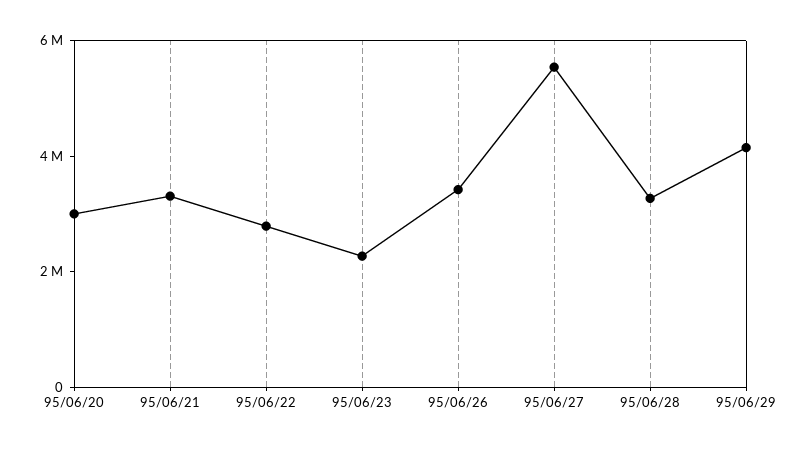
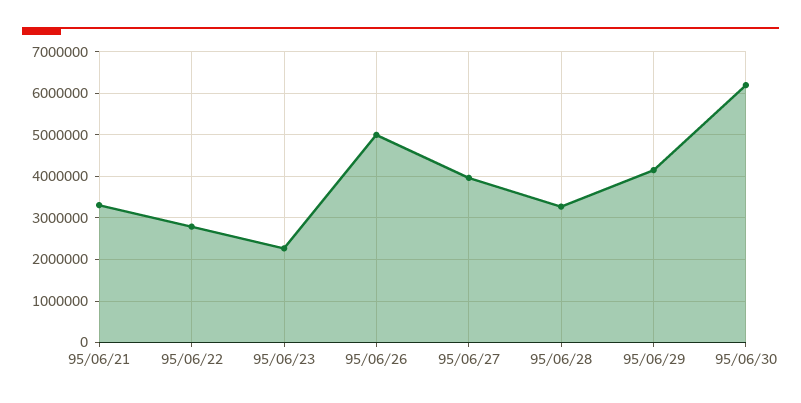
95/06/20: 3000000 -> none
95/06/26: 3500000 -> 5000000
95/06/27: 5500000 -> 4000000
95/06/30: none -> 6200000

